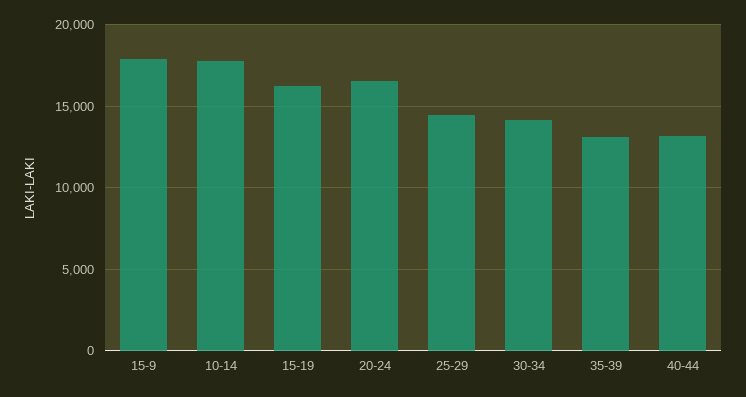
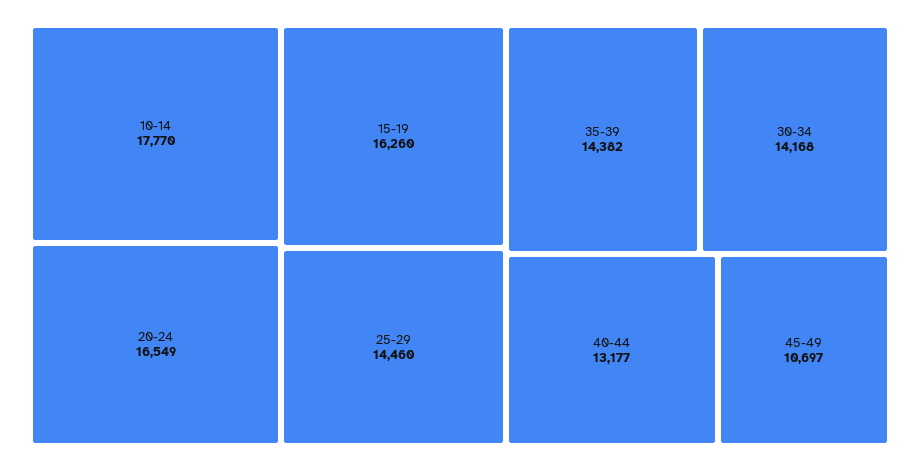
15-9: 18000 -> none
35-39: 13000 -> 14382
45-49: none -> 10697

